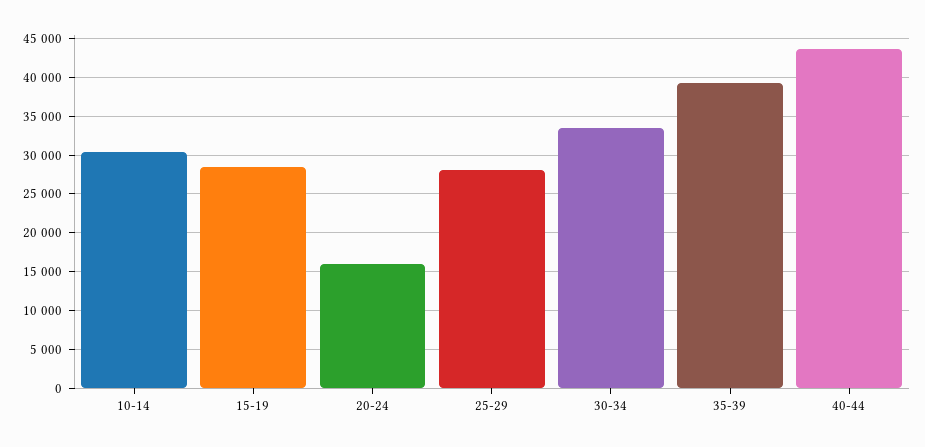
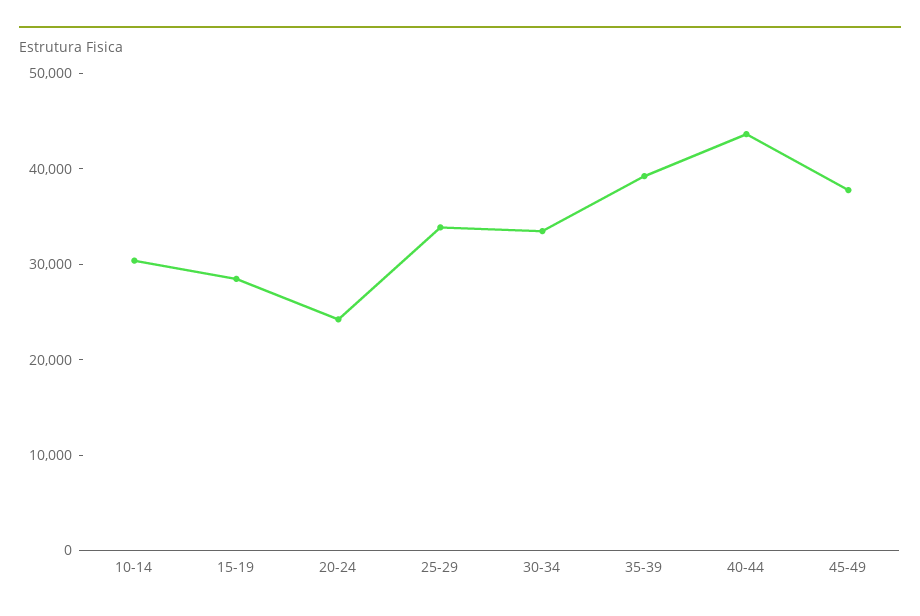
20-24: 16000 -> 24000
25-29: 28000 -> 34000
45-49: none -> 38000

